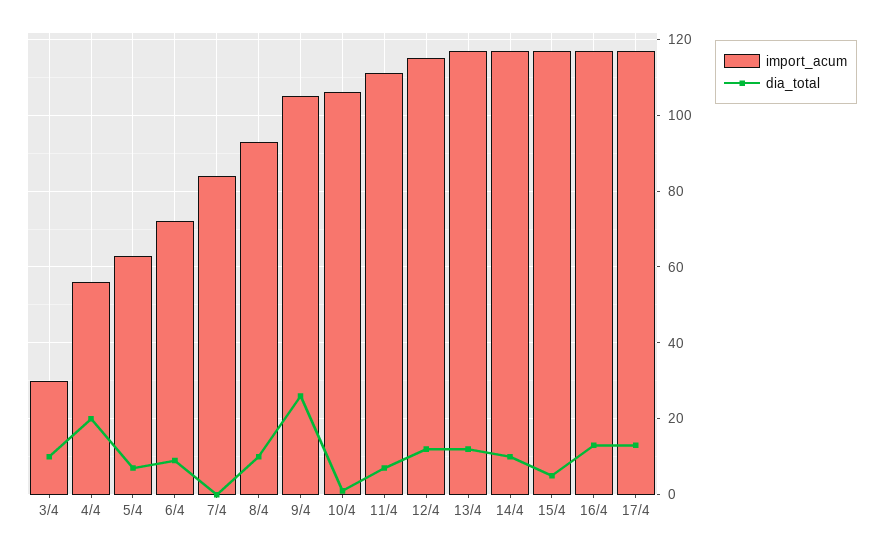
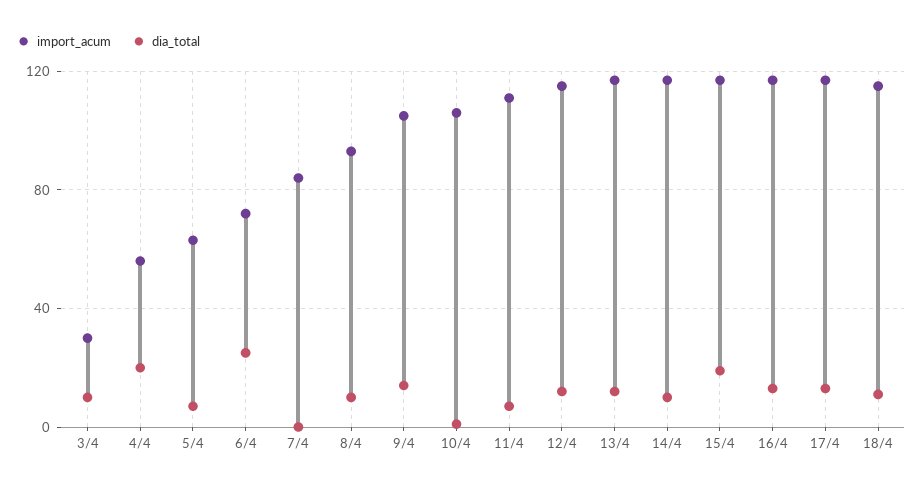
dia_total, 6/4: 10 -> 25
dia_total, 9/4: 25 -> 15
dia_total, 15/4: 5 -> 20
import_acum, 18/4: none -> 115
dia_total, 18/4: none -> 10

